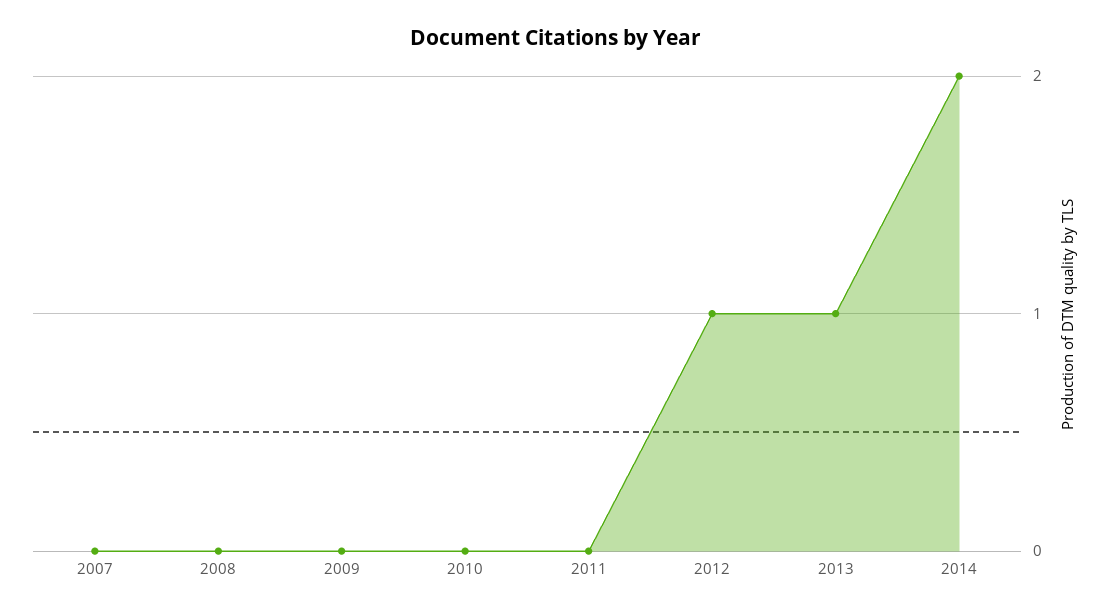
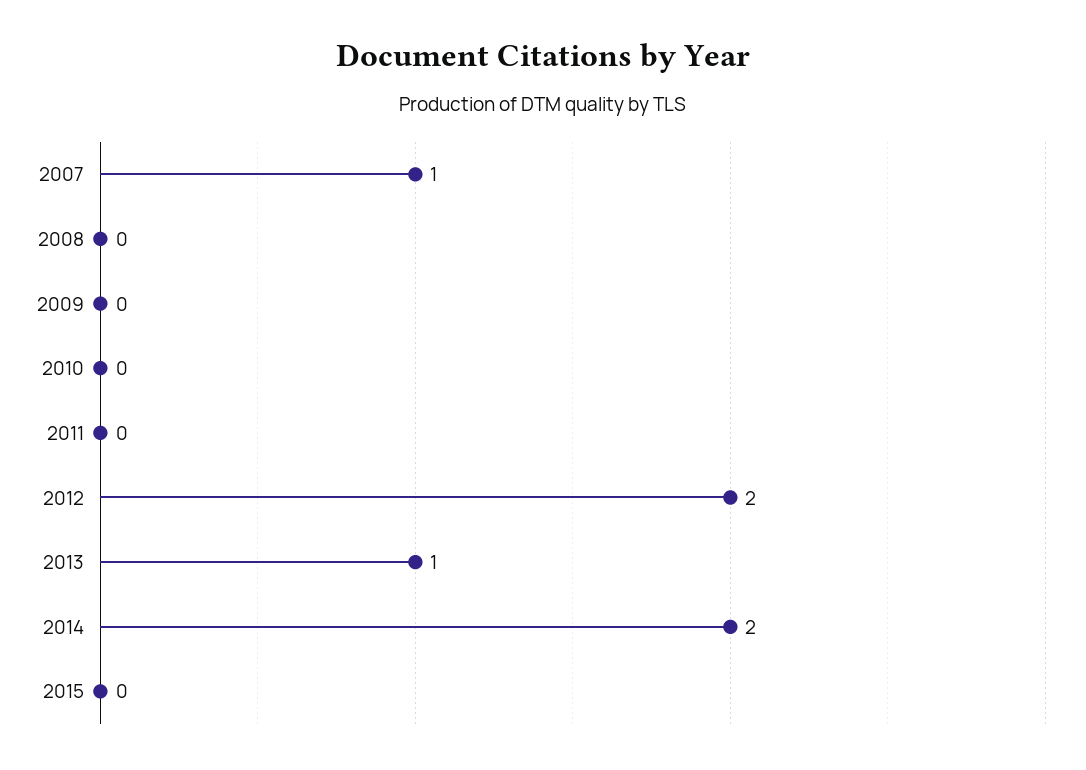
2007: 0 -> 1
2012: 1 -> 2
2015: none -> 0

